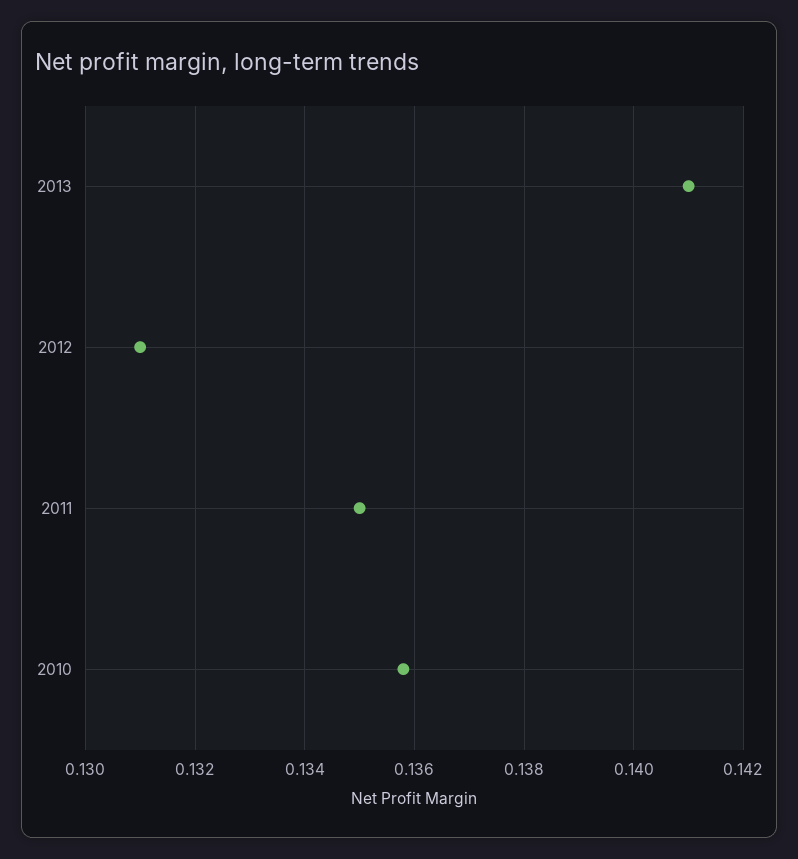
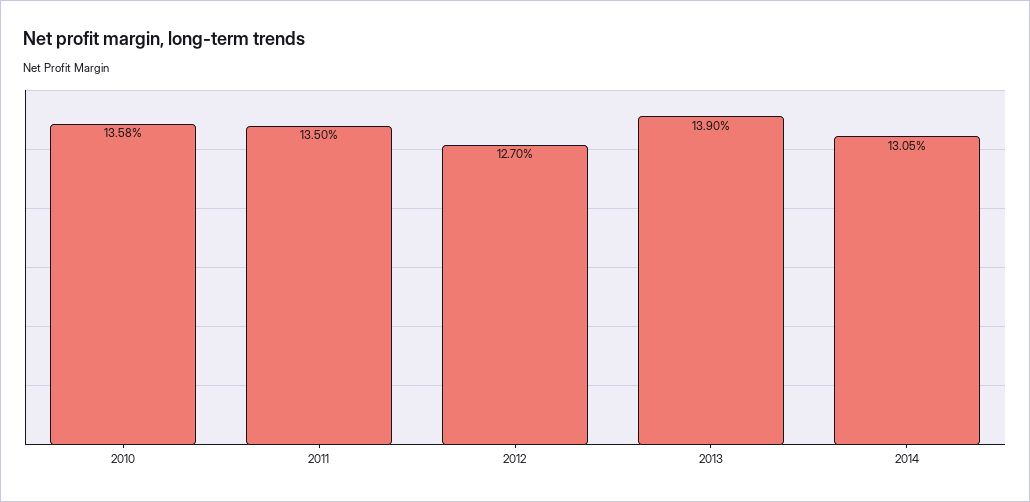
2013: 0.141 -> 0.139
2012: 0.131 -> 0.127
2014: none -> 0.1305

